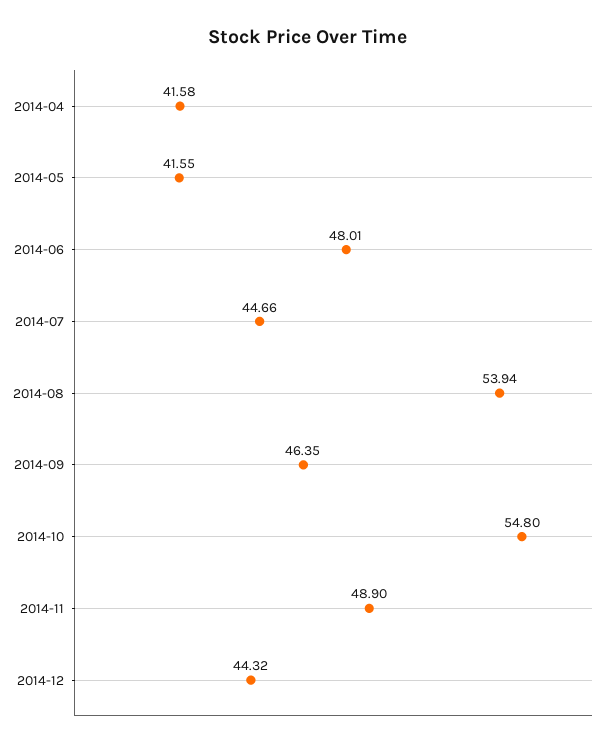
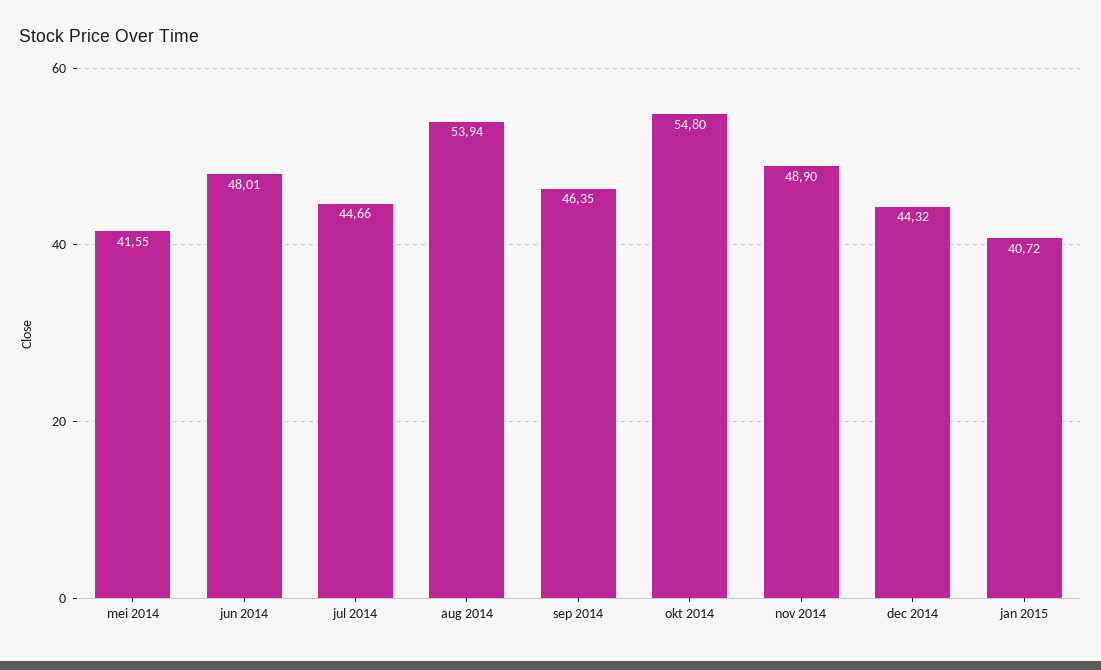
2014-04: 41.58 -> none
jan 2015: none -> 40.72

